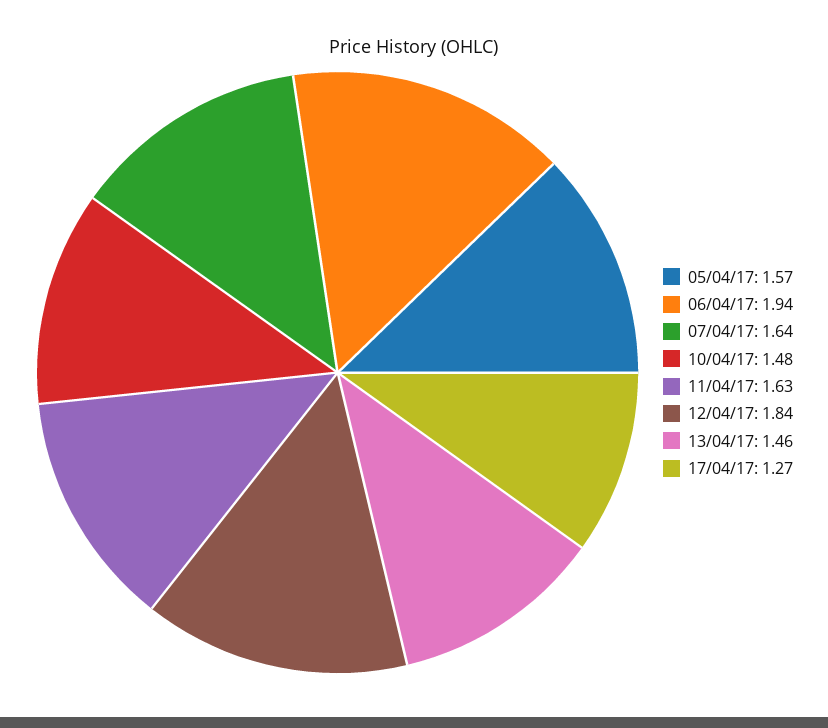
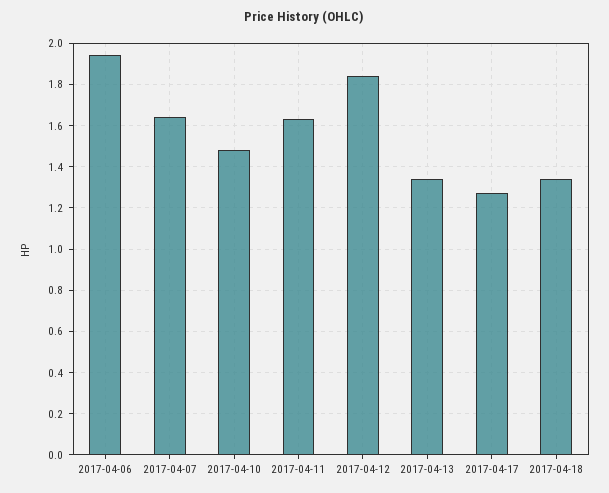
05/04/17: 1.57 -> none
13/04/17: 1.46 -> 1.35
2017-04-18: none -> 1.35

